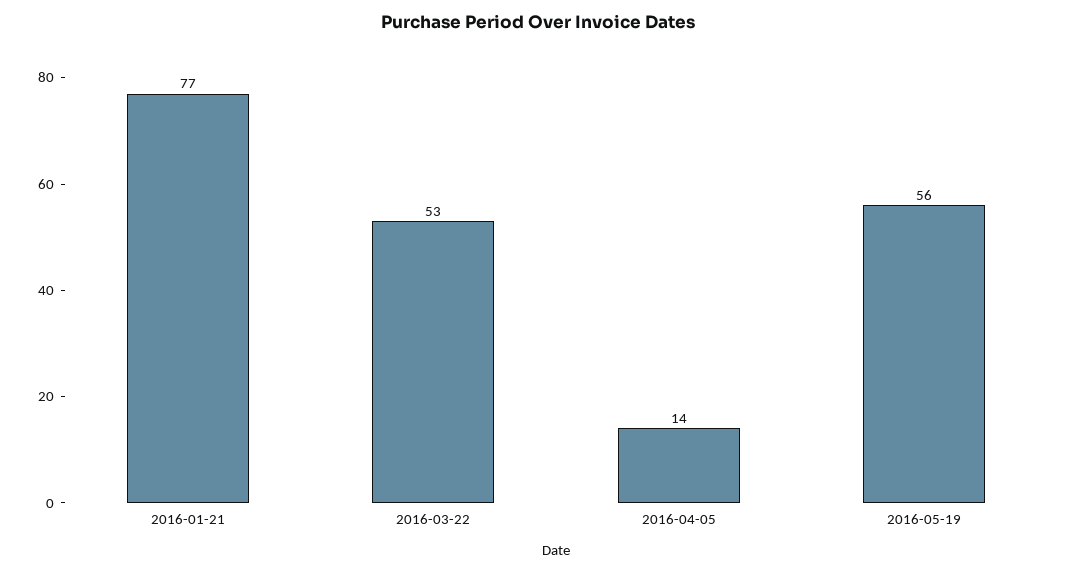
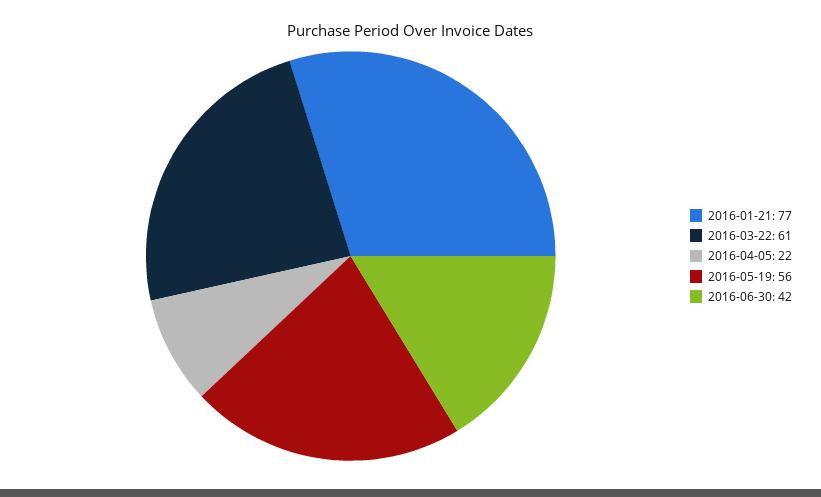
2016-03-22: 53 -> 61
2016-04-05: 14 -> 22
2016-06-30: none -> 42

